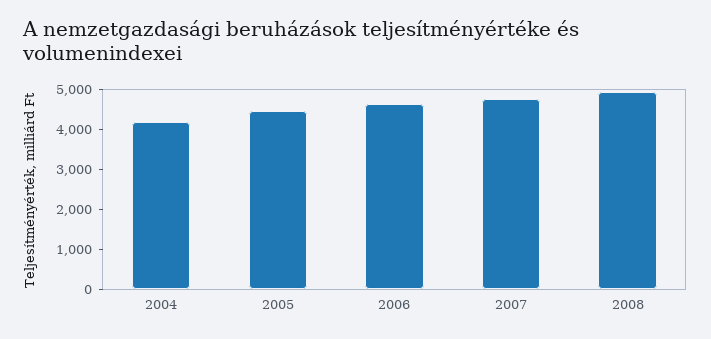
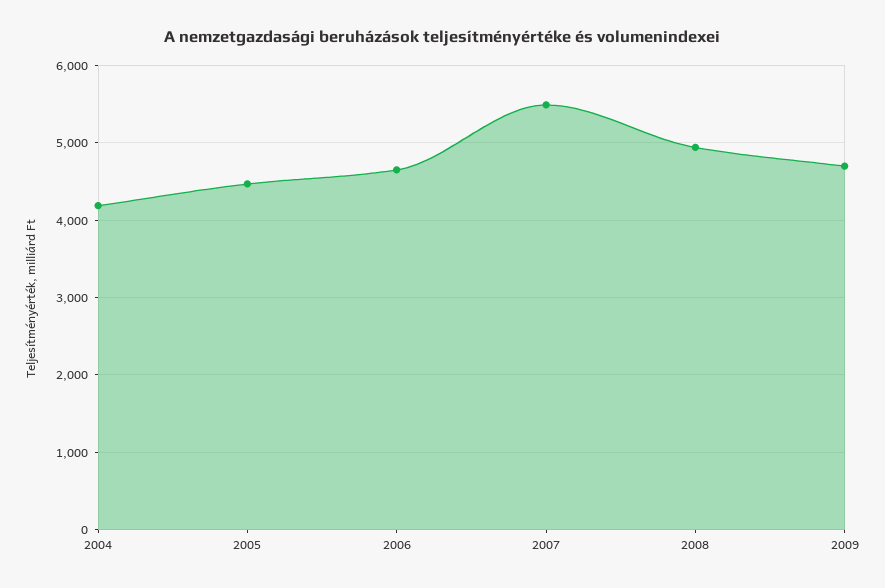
2007: 4750 -> 5500
2009: none -> 4700

